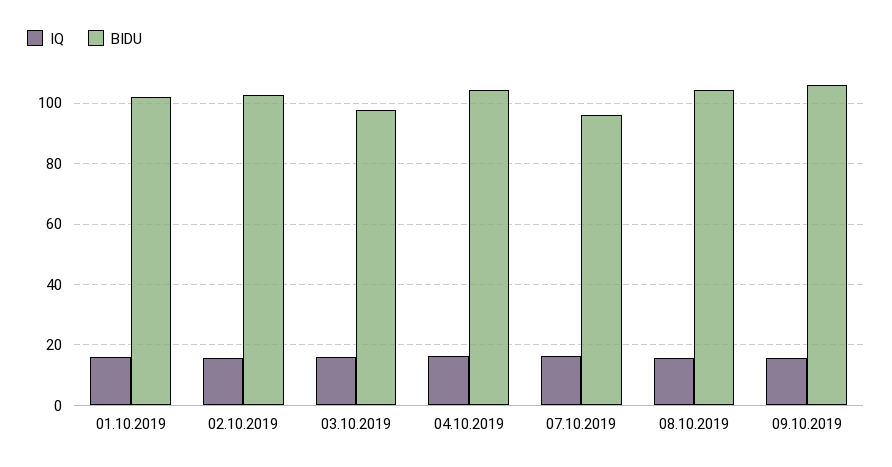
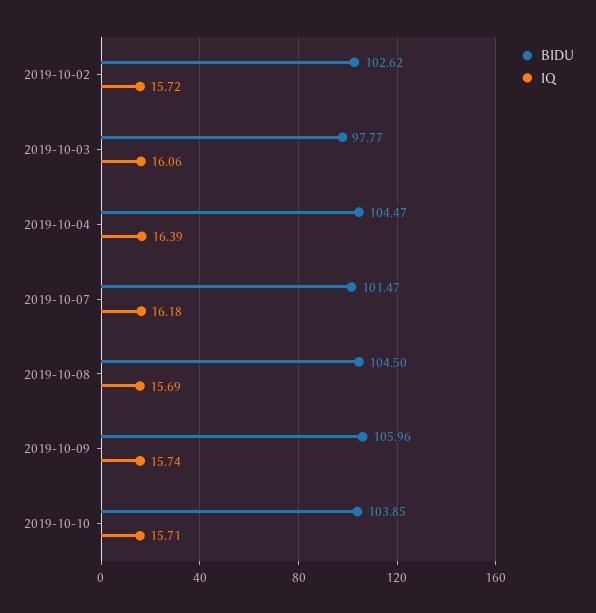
IQ, 01.10.2019: 16 -> none
BIDU, 01.10.2019: 102 -> none
BIDU, 07.10.2019: 96 -> 101.47
BIDU, 2019-10-10: none -> 103.85
IQ, 2019-10-10: none -> 15.71

